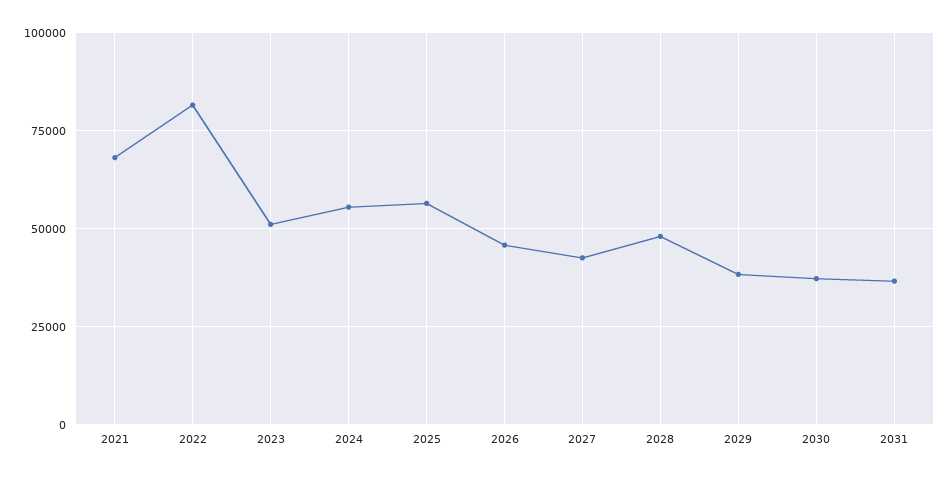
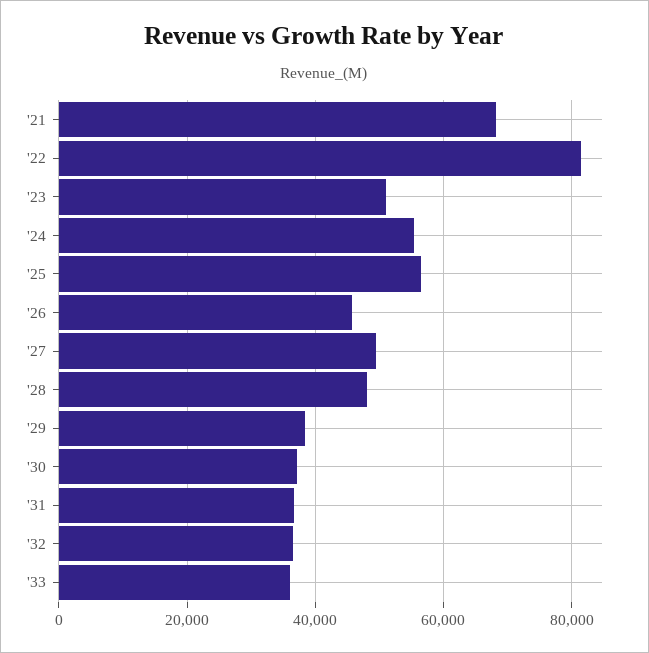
2027: 42500 -> 50000
'32: none -> 36000
'33: none -> 36000

